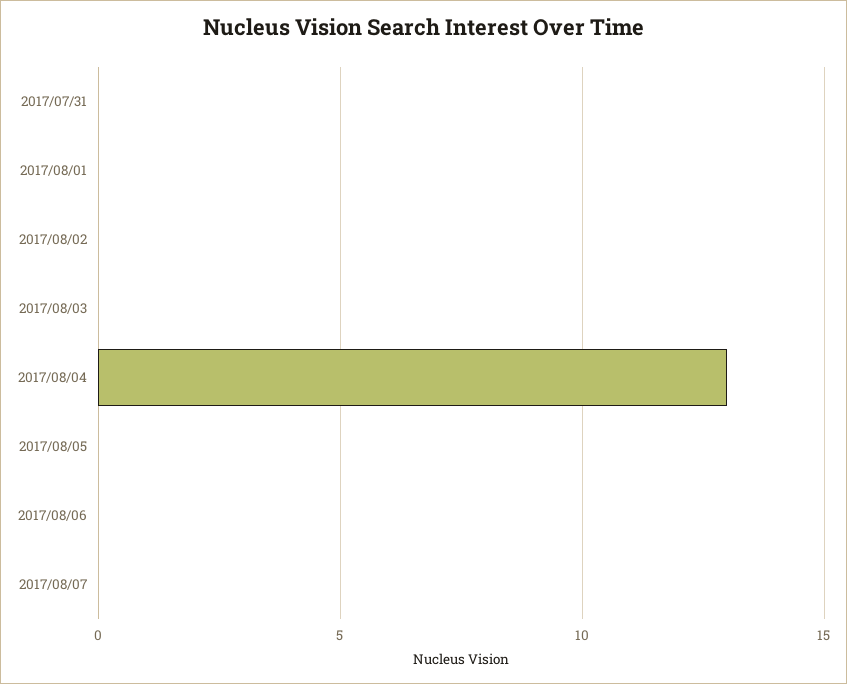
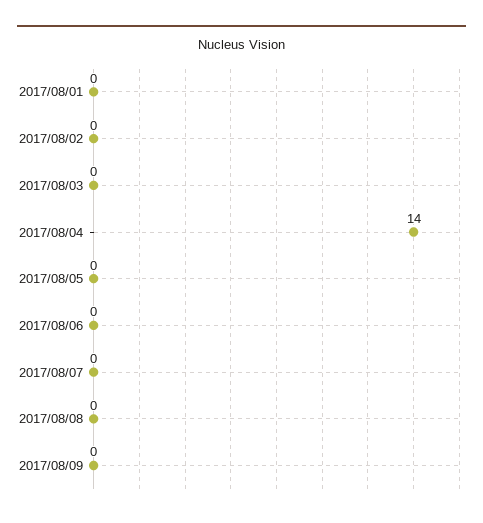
2017/07/31: 0 -> none
2017/08/04: 13 -> 14
2017/08/08: none -> 0
2017/08/09: none -> 0

